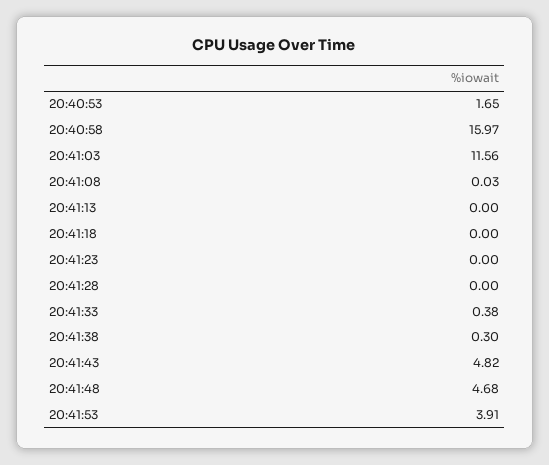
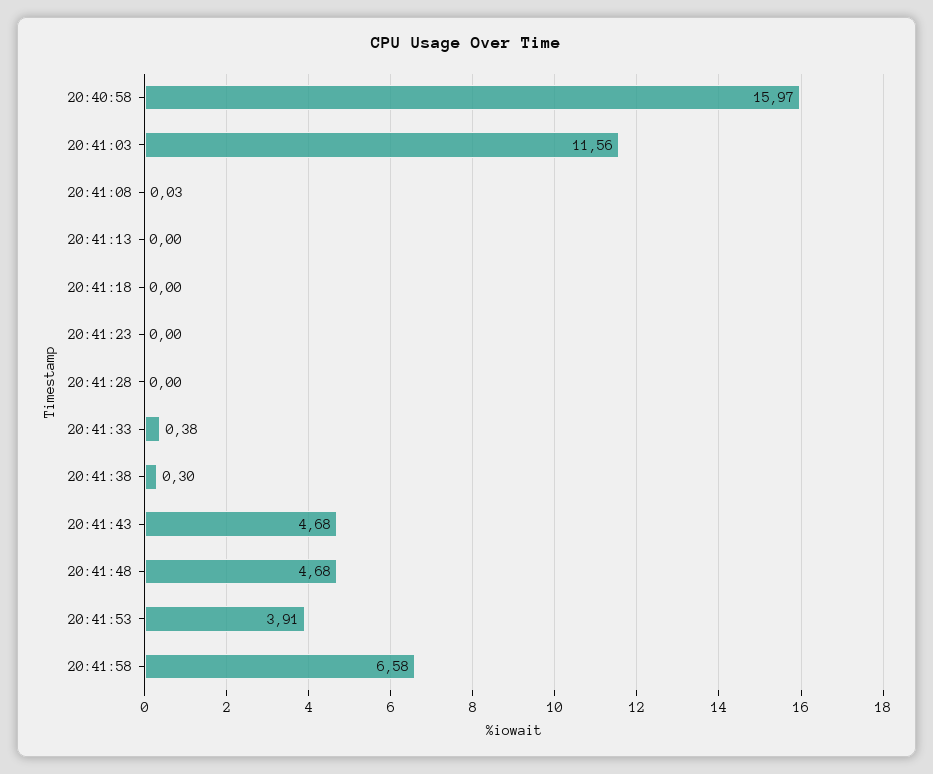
20:40:53: 1.65 -> none
20:41:43: 4.82 -> 4.68
20:41:58: none -> 6.58

